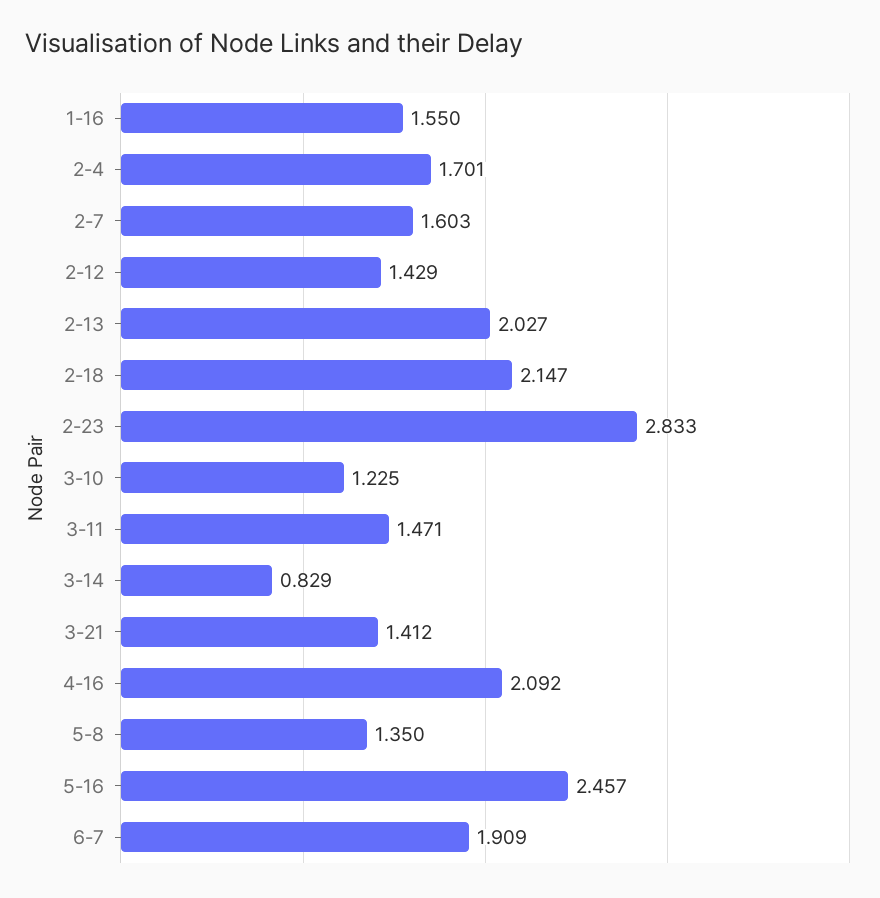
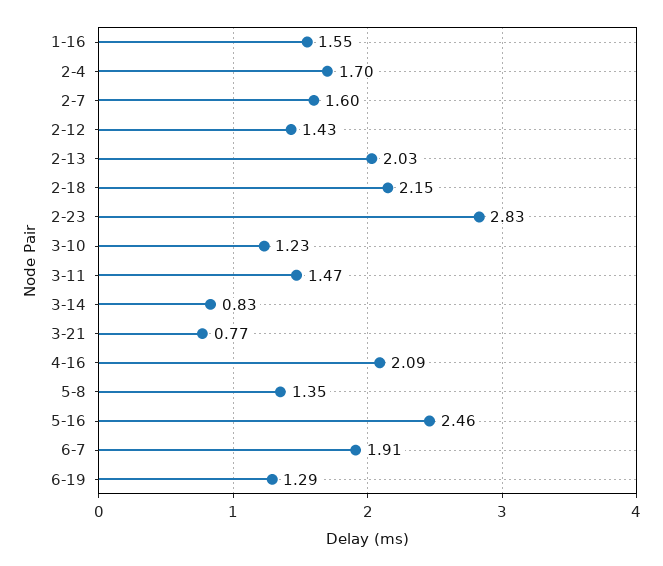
3-21: 1.412 -> 0.77
6-19: none -> 1.29

